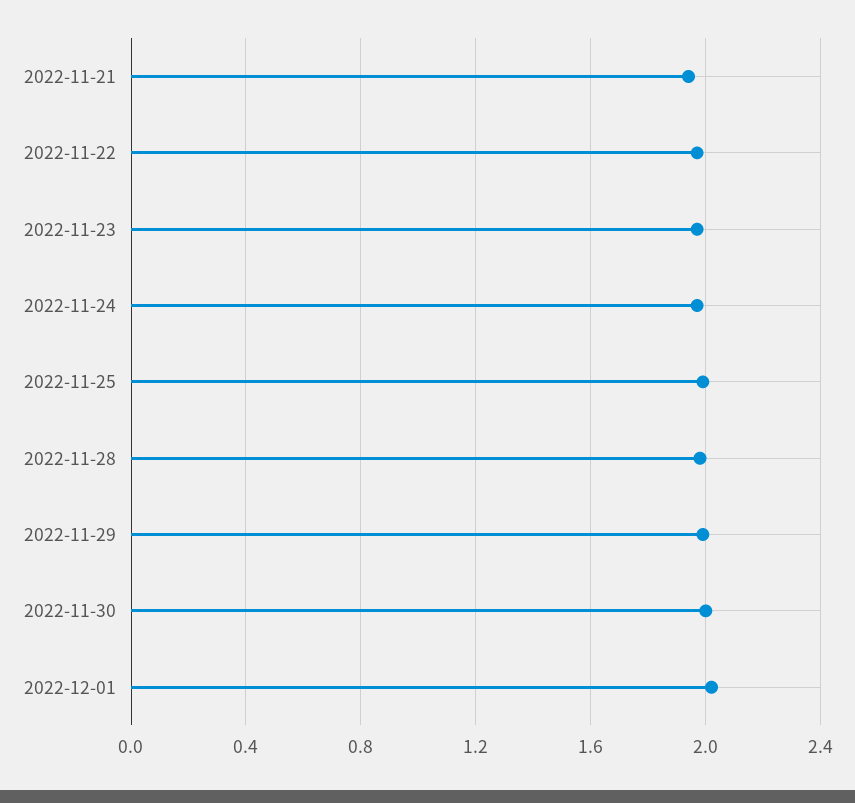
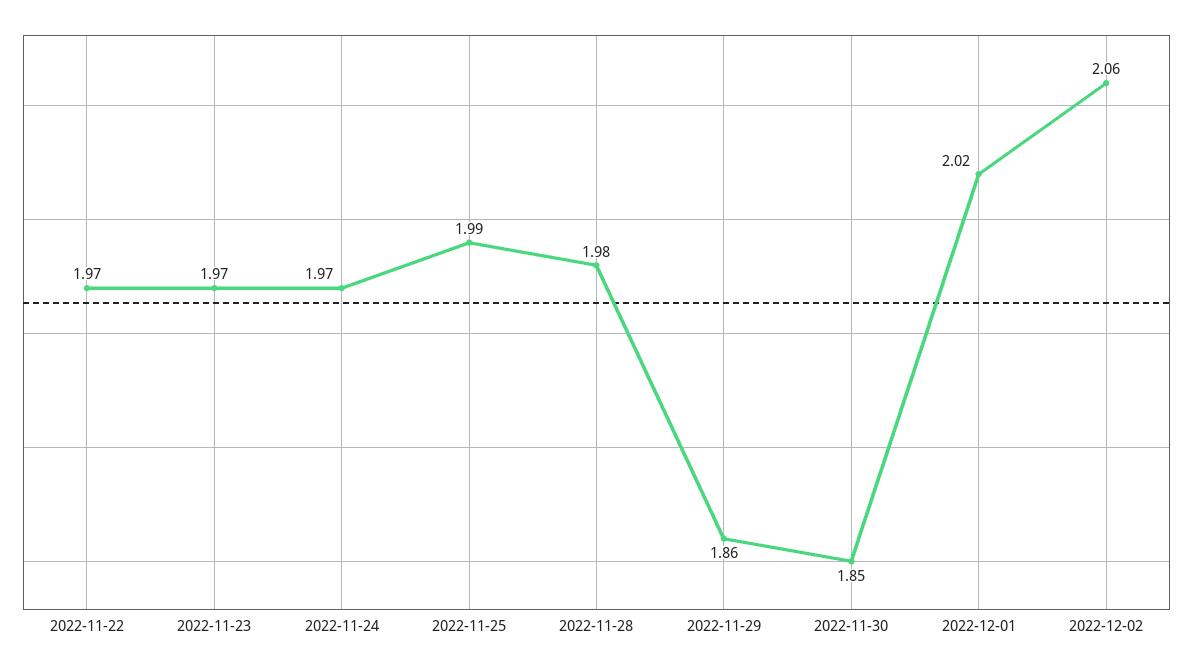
2022-11-21: 1.95 -> none
2022-11-29: 2 -> 1.86
2022-11-30: 2 -> 1.85
2022-12-02: none -> 2.06

